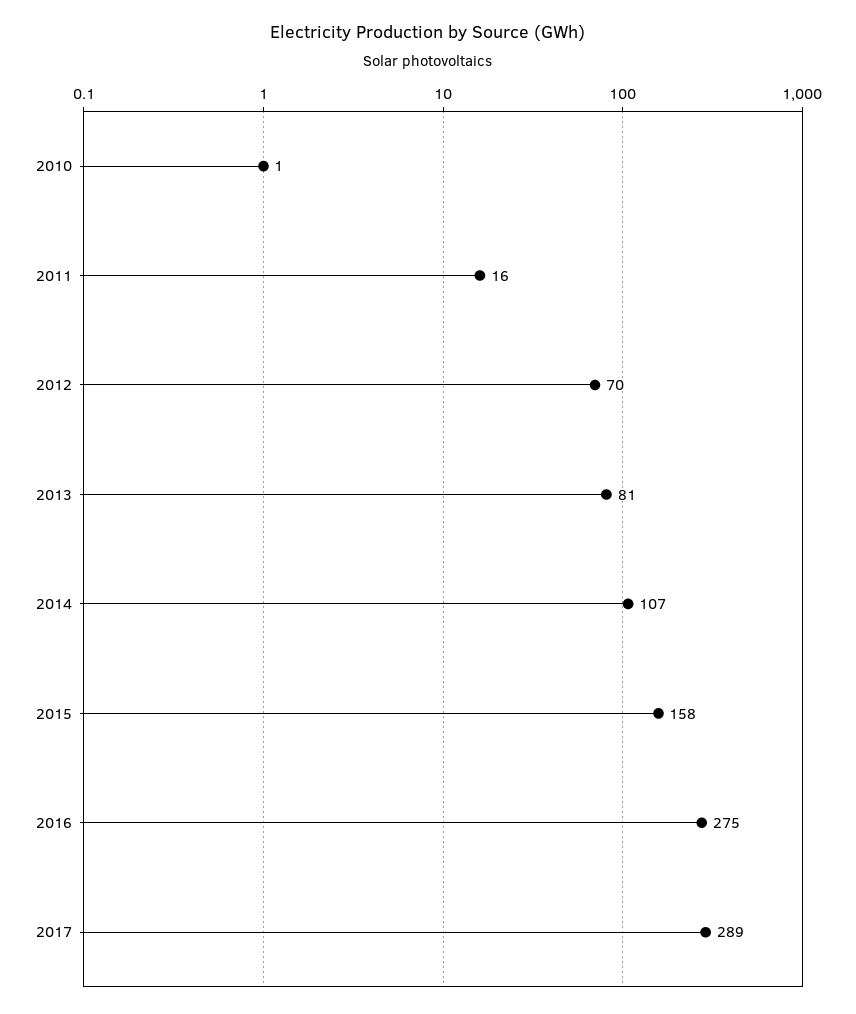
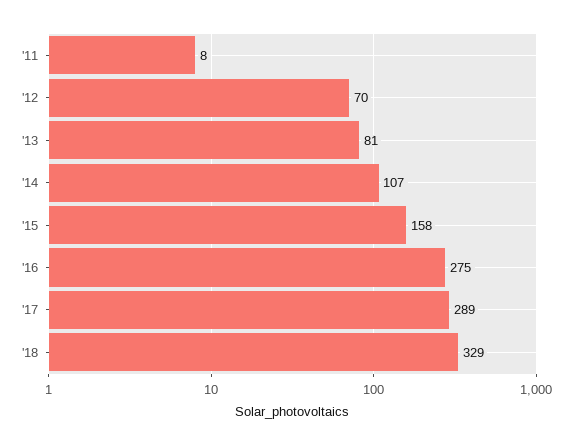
2010: 1 -> none
2011: 16 -> 8
'18: none -> 329

